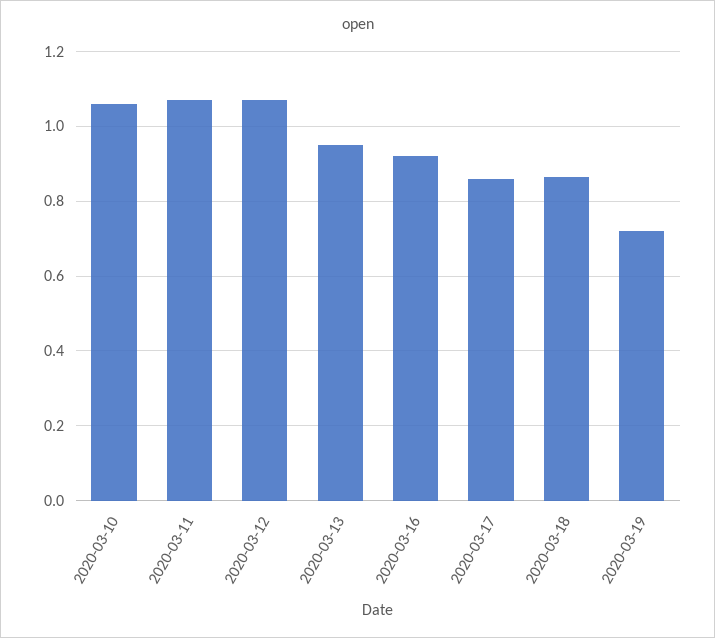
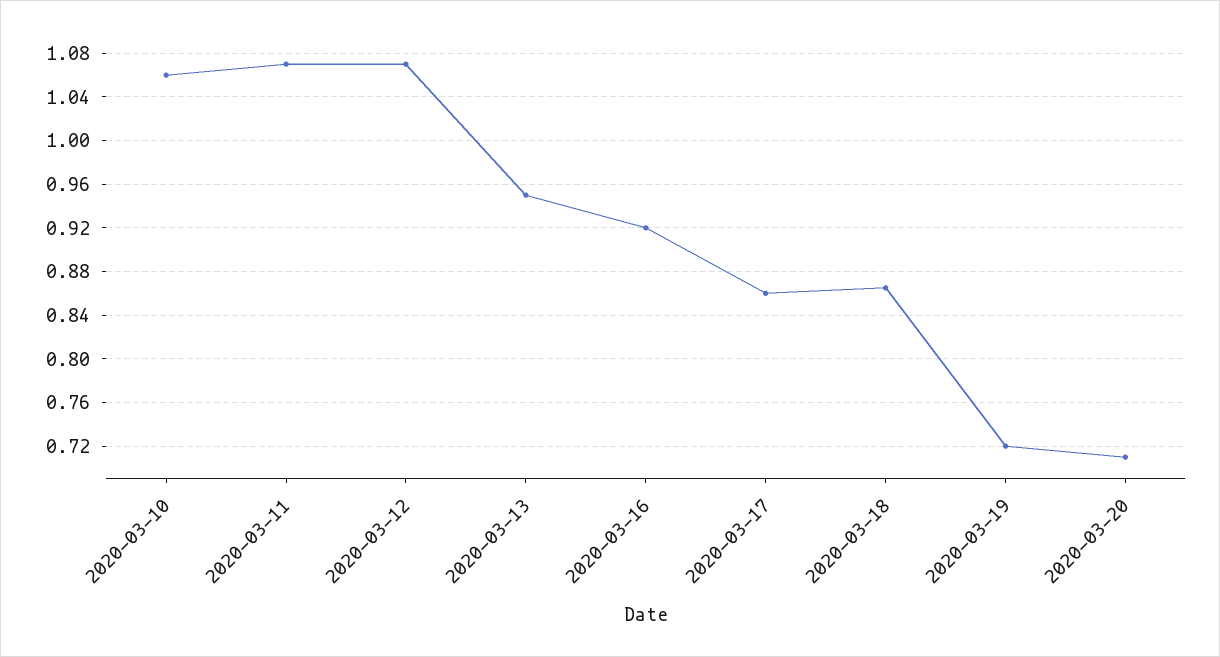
2020-03-20: none -> 0.71

